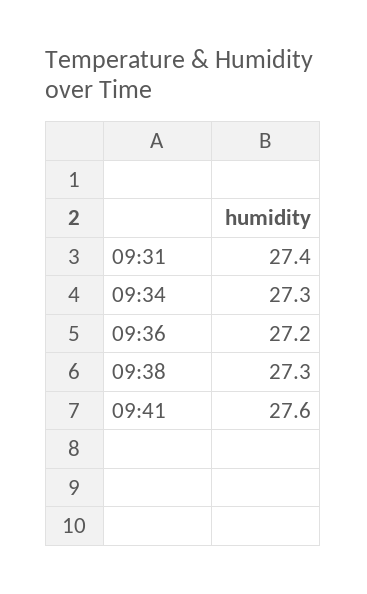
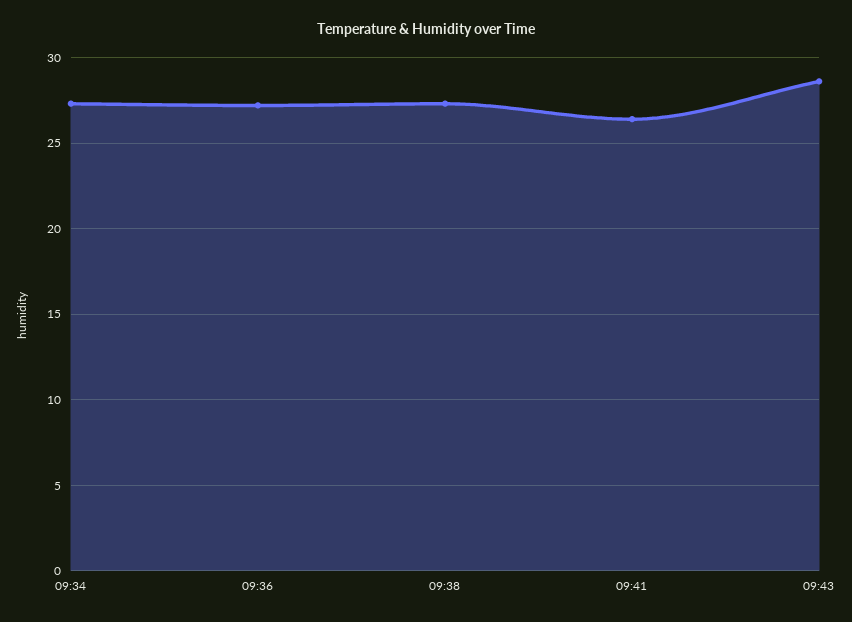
09:31: 27.4 -> none
09:41: 27.6 -> 26.5
09:43: none -> 28.5

